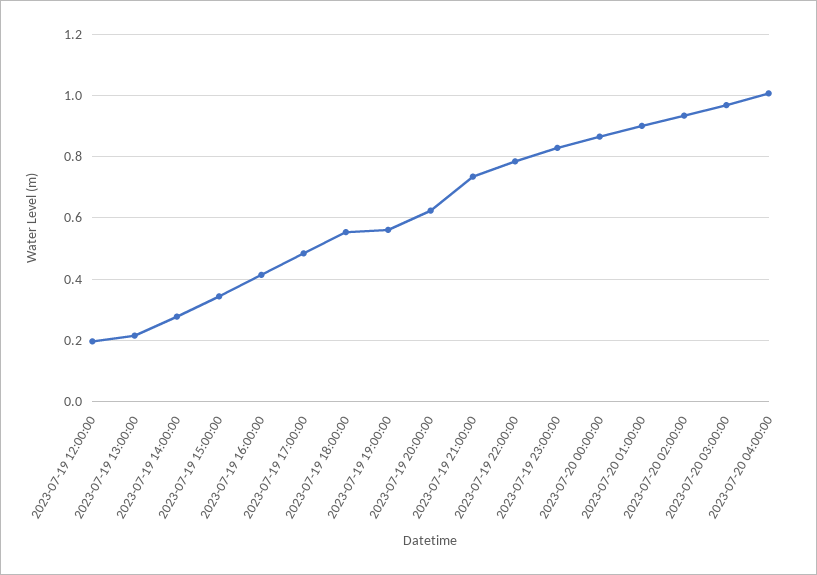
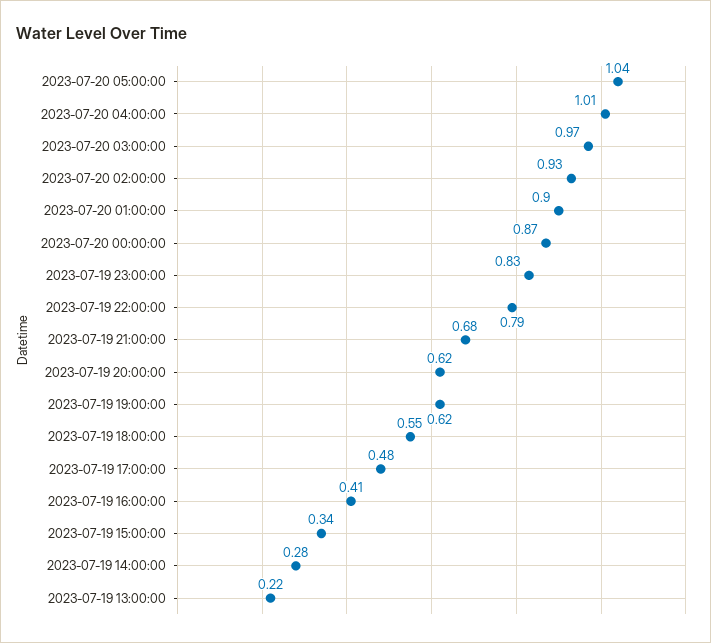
2023-07-19 12:00:00: 0.2 -> none
2023-07-19 19:00:00: 0.56 -> 0.62
2023-07-19 21:00:00: 0.74 -> 0.68
2023-07-20 05:00:00: none -> 1.04

